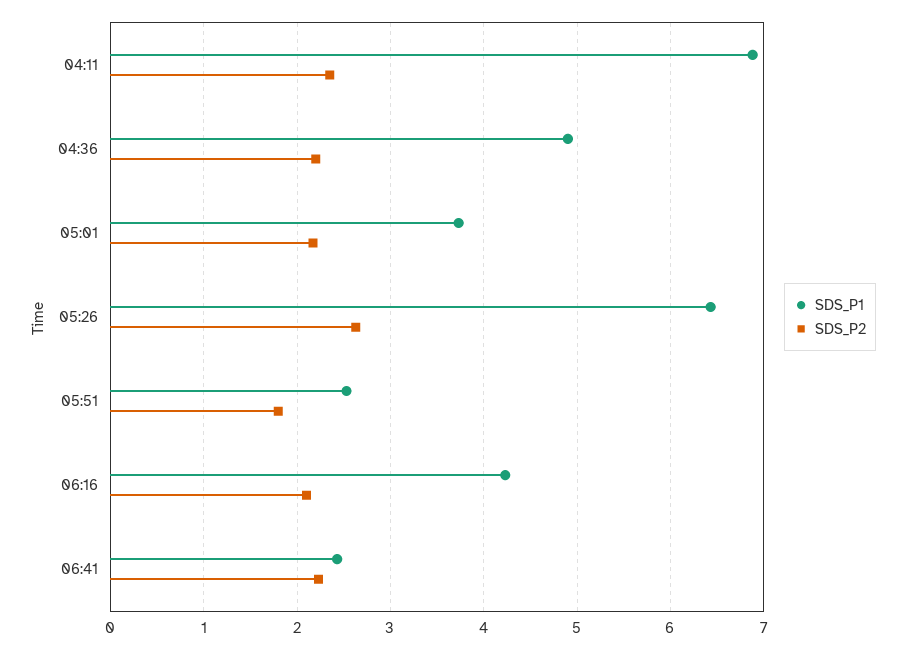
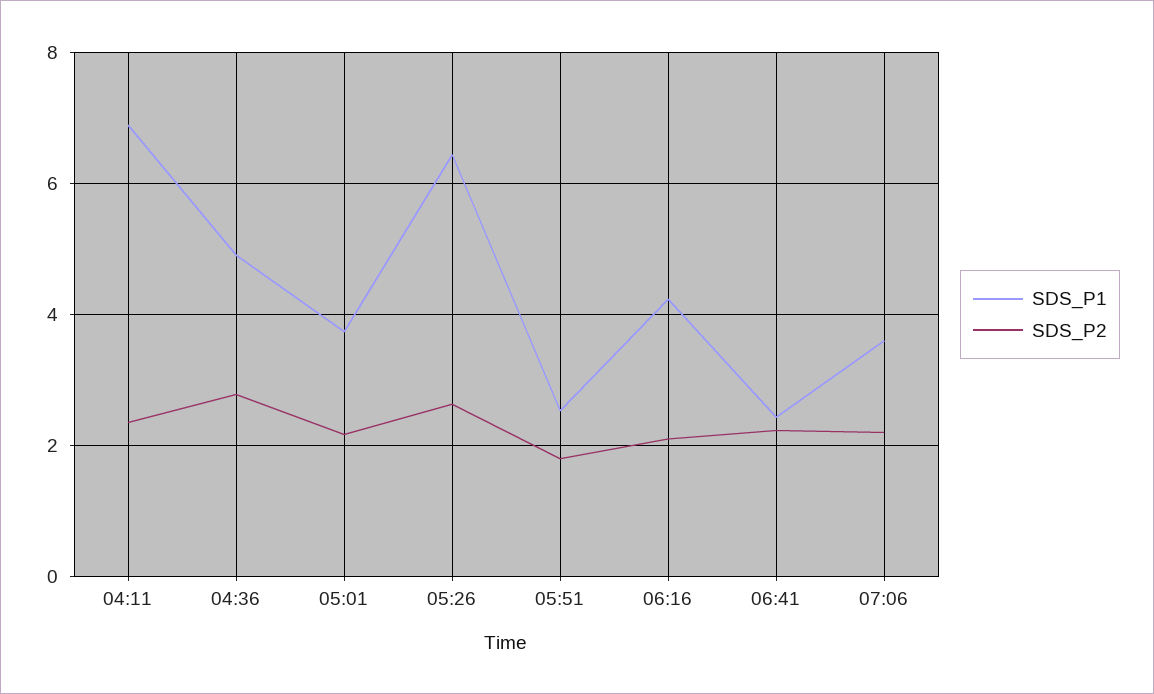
SDS_P2, 04:36: 2.2 -> 2.8
SDS_P1, 07:06: none -> 3.6
SDS_P2, 07:06: none -> 2.2

